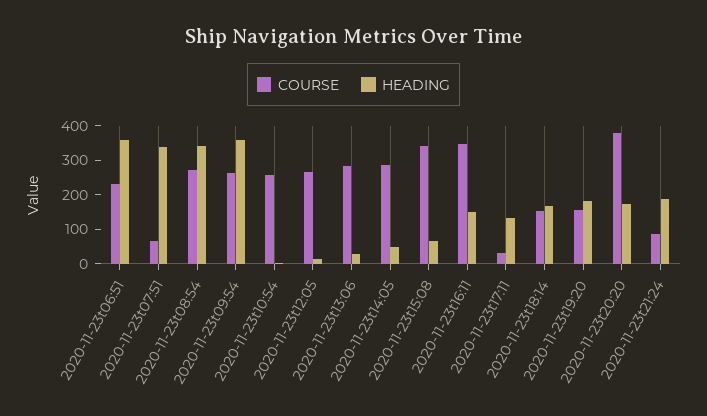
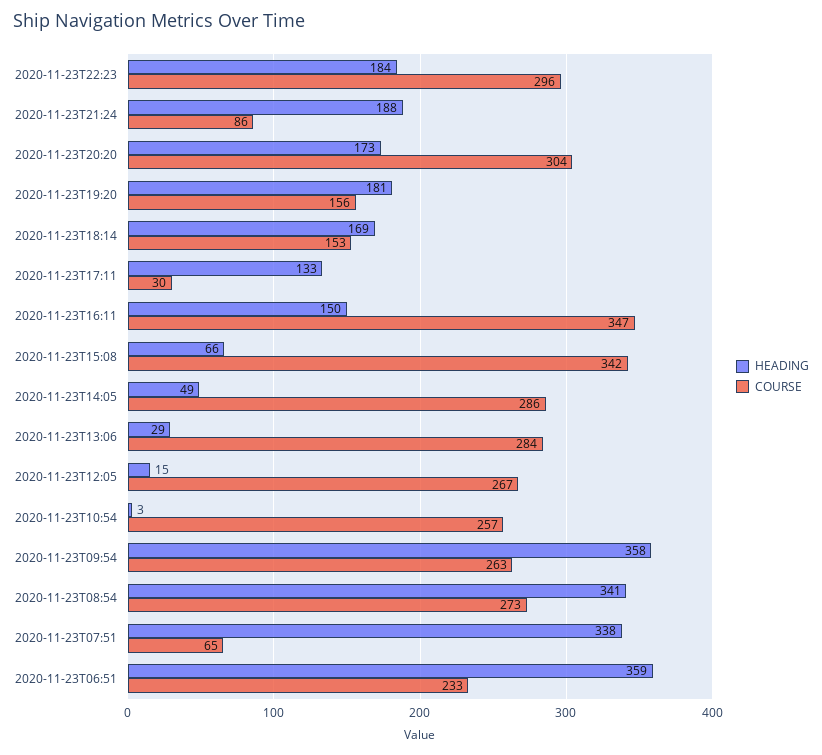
COURSE, 2020-11-23t20:20: 375 -> 304
HEADING, 2020-11-23T22:23: none -> 184
COURSE, 2020-11-23T22:23: none -> 296

